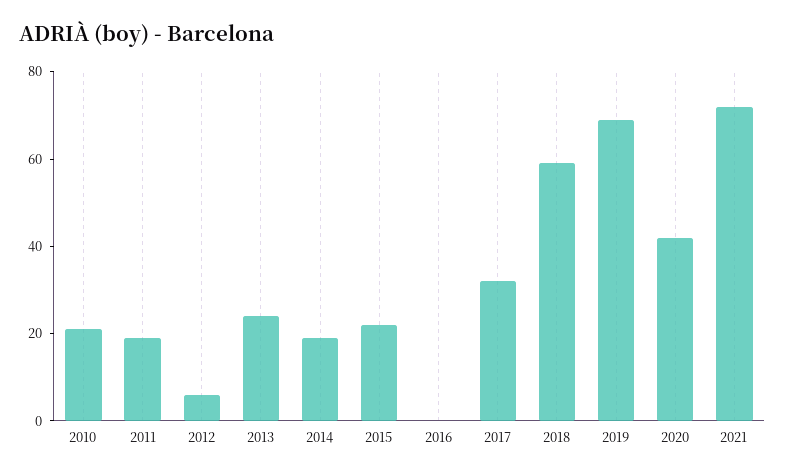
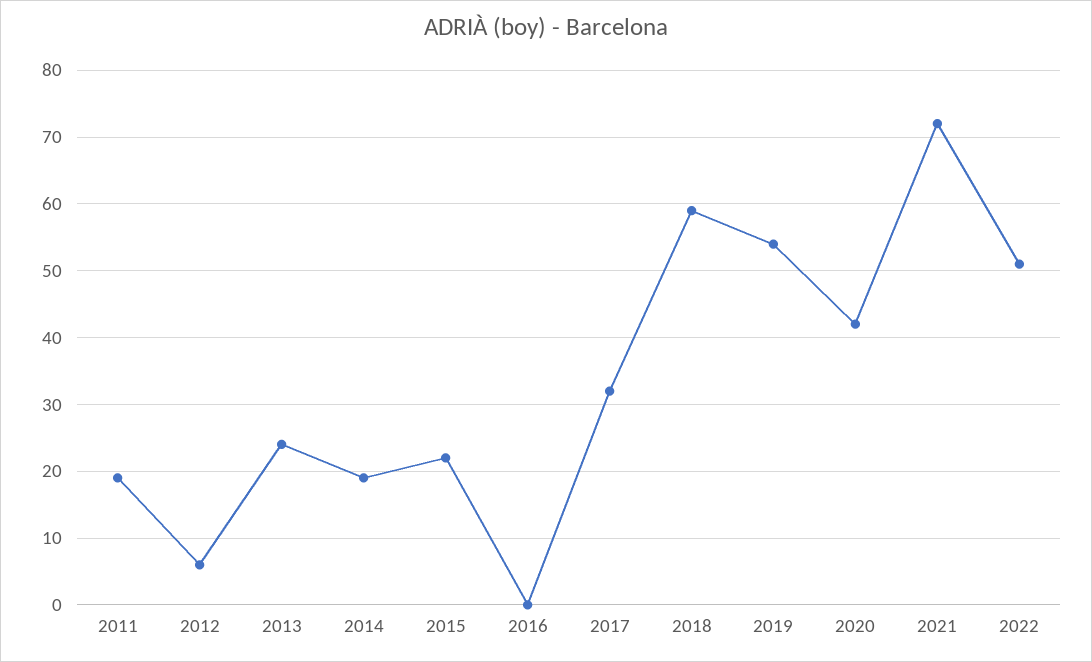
2010: 20 -> none
2019: 70 -> 54
2022: none -> 51

